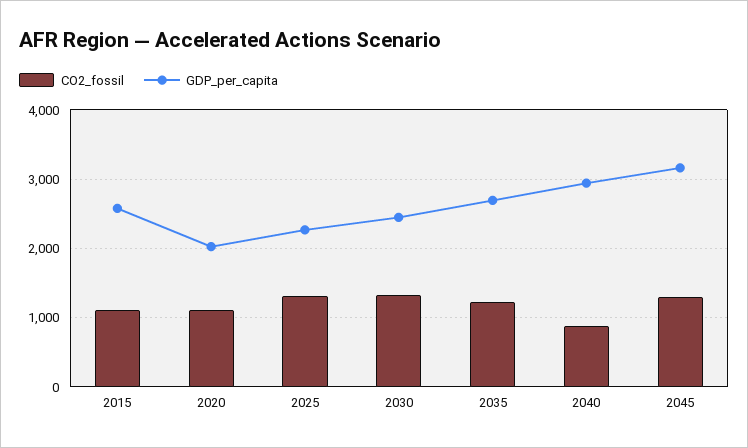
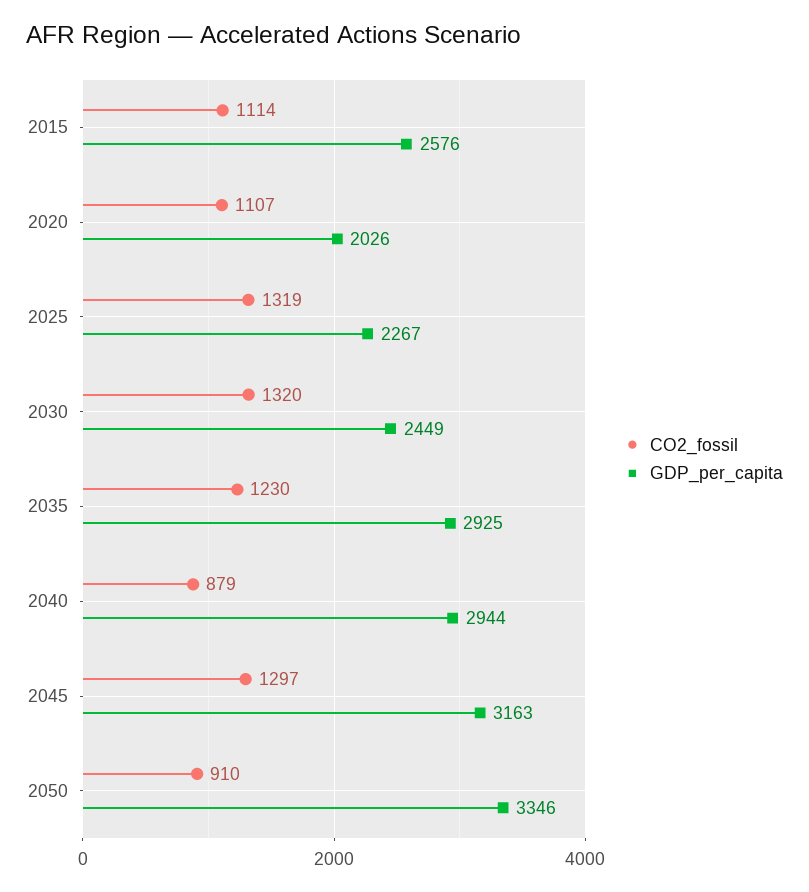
GDP_per_capita, 2035: 2700 -> 2925
CO2_fossil, 2050: none -> 910
GDP_per_capita, 2050: none -> 3346

